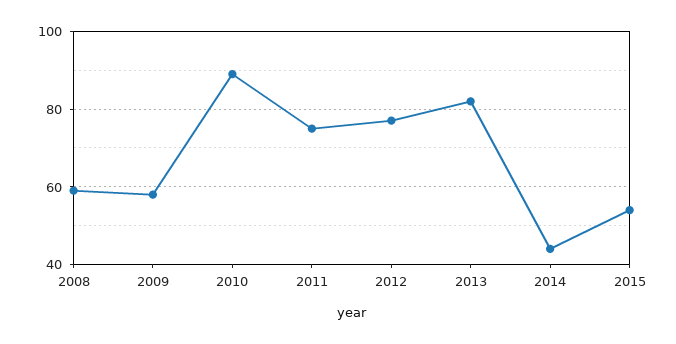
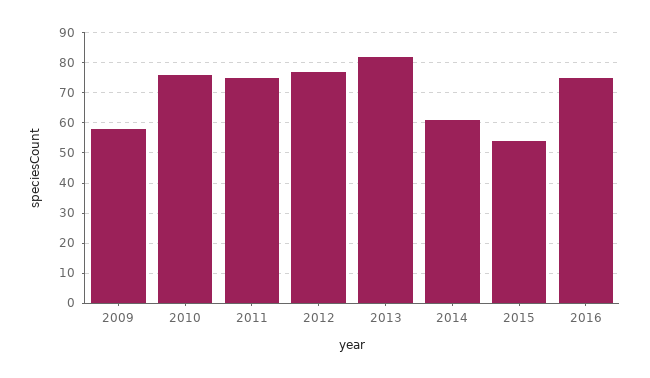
2008: 60 -> none
2010: 90 -> 75
2014: 45 -> 60
2016: none -> 75

